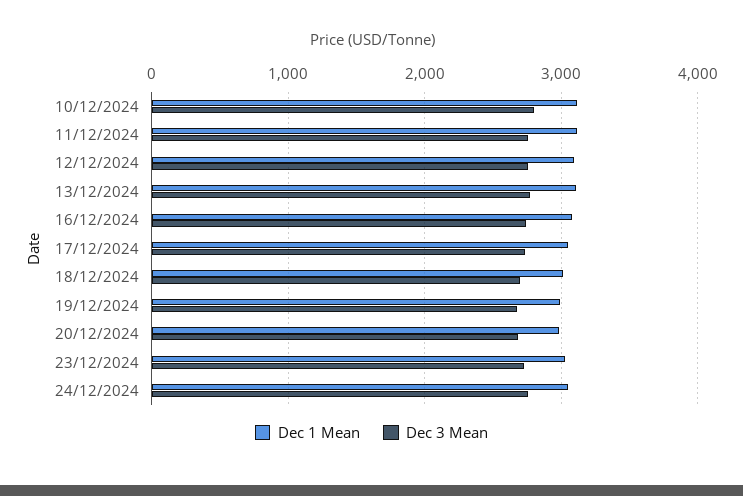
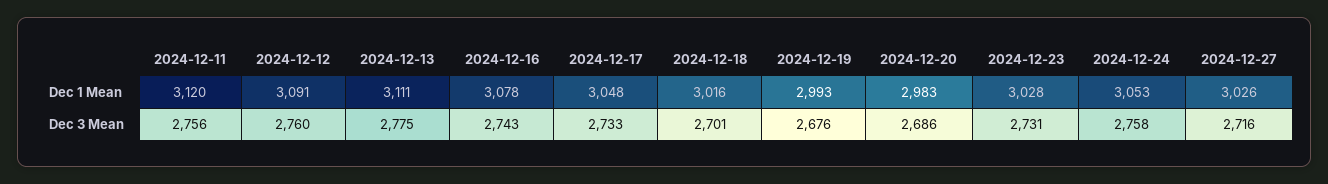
Dec 1 Mean, 10/12/2024: 3100 -> none
Dec 3 Mean, 10/12/2024: 2800 -> none
Dec 1 Mean, 2024-12-27: none -> 3026
Dec 3 Mean, 2024-12-27: none -> 2716

